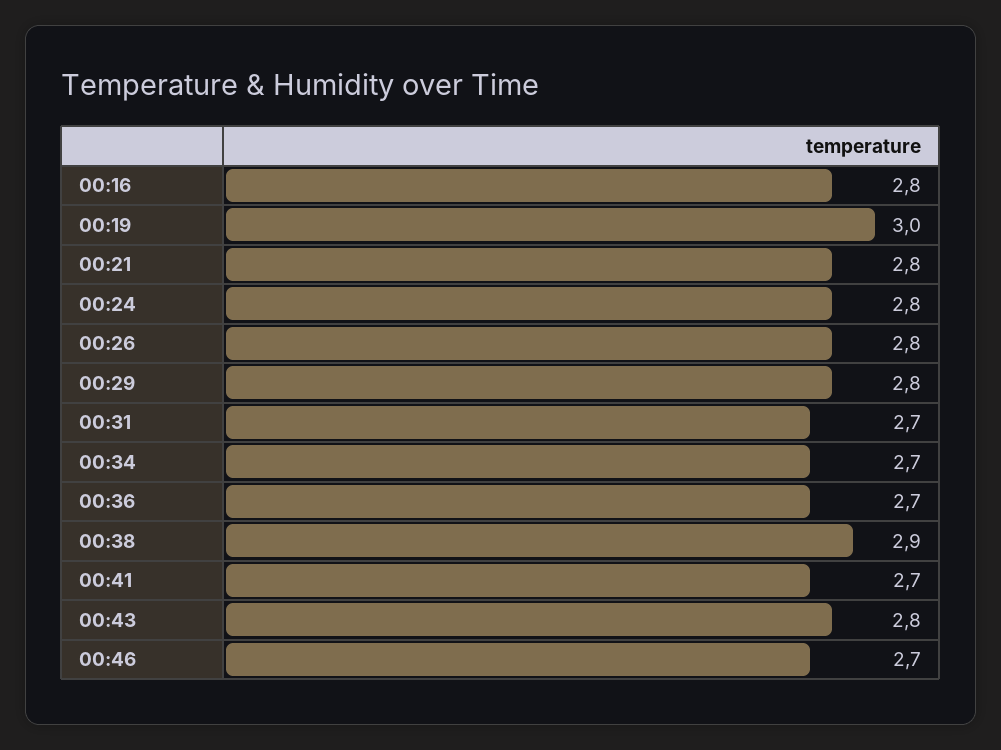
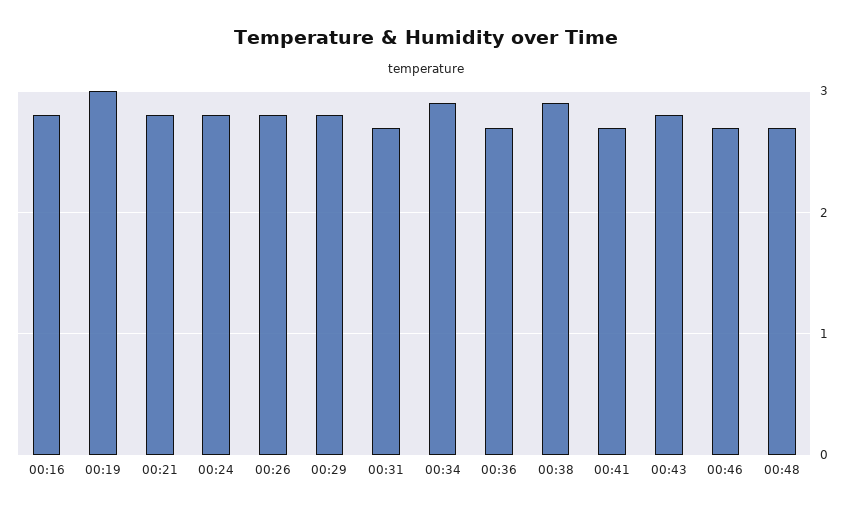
00:34: 2.7 -> 2.9
00:48: none -> 2.7

